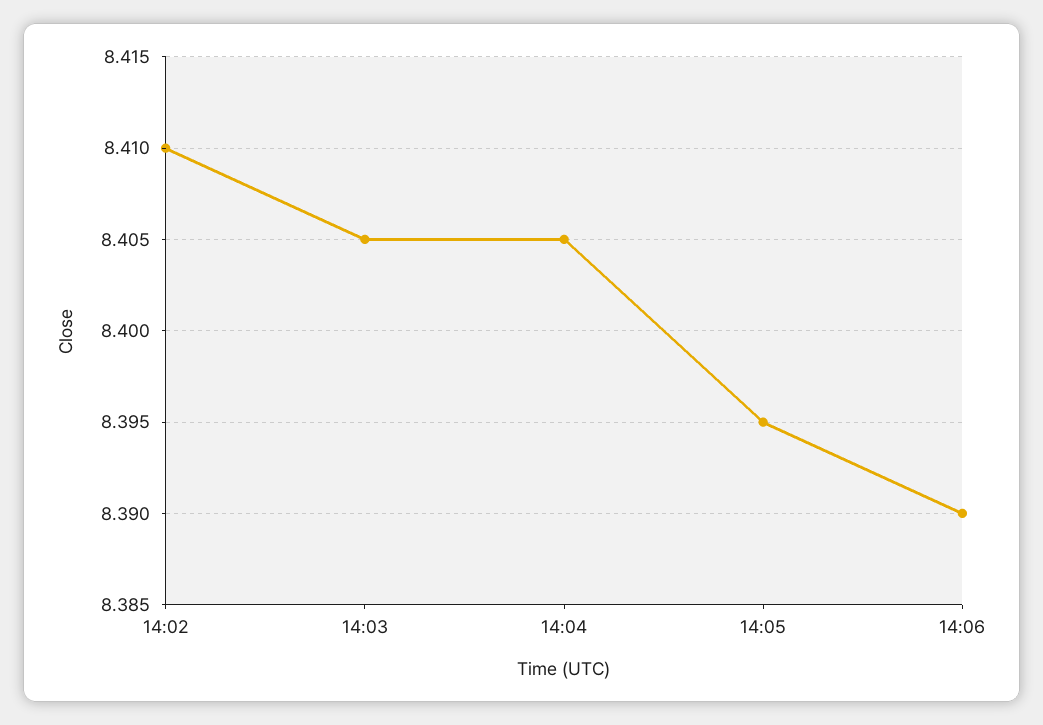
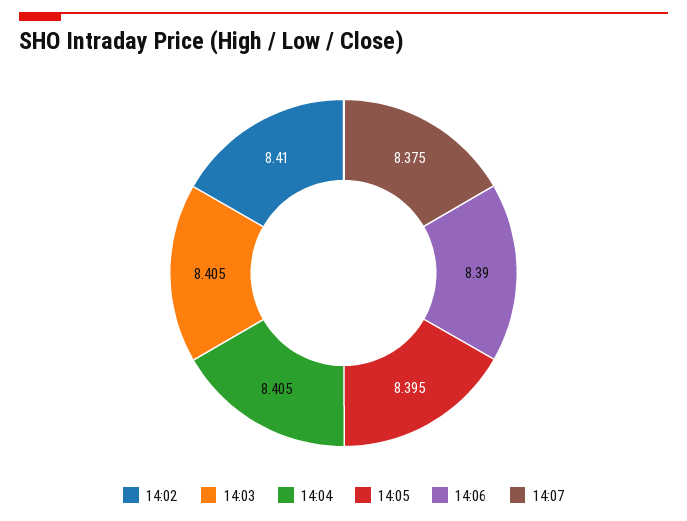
14:07: none -> 8.375

